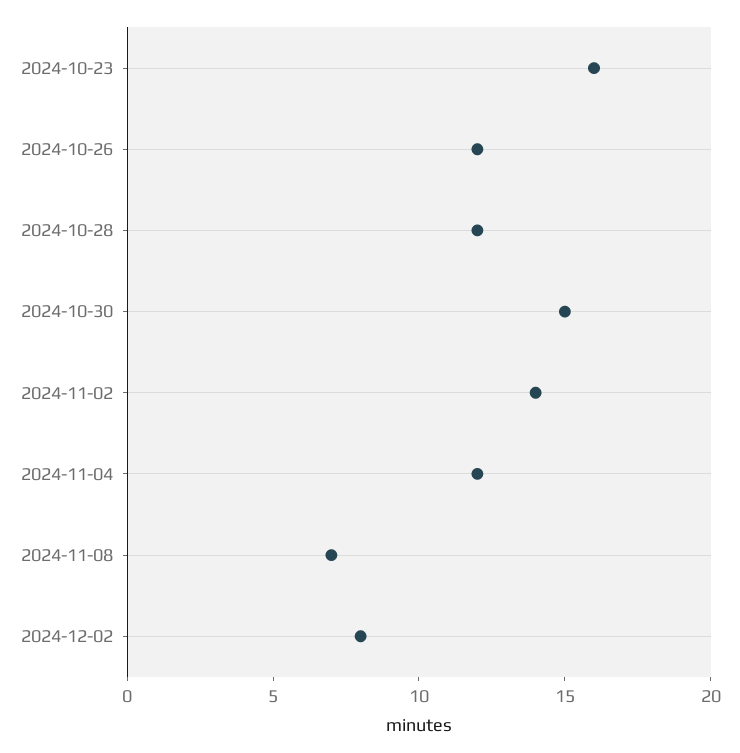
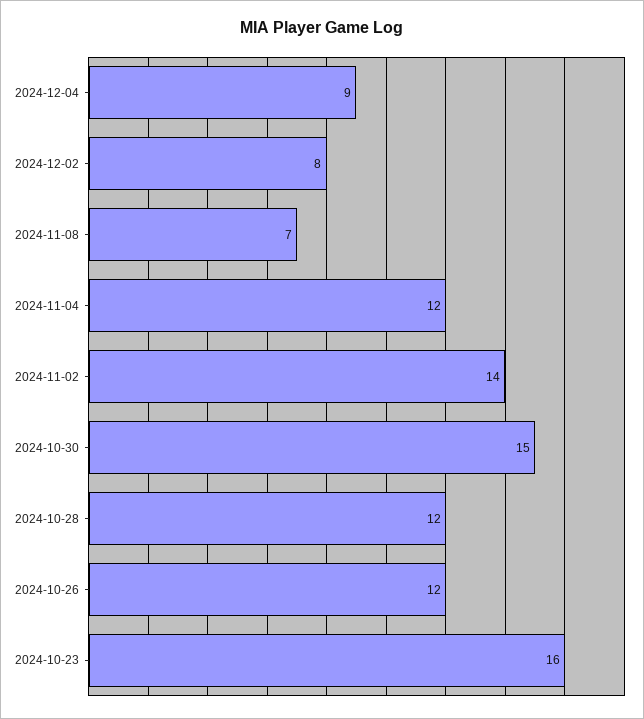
2024-12-04: none -> 9

